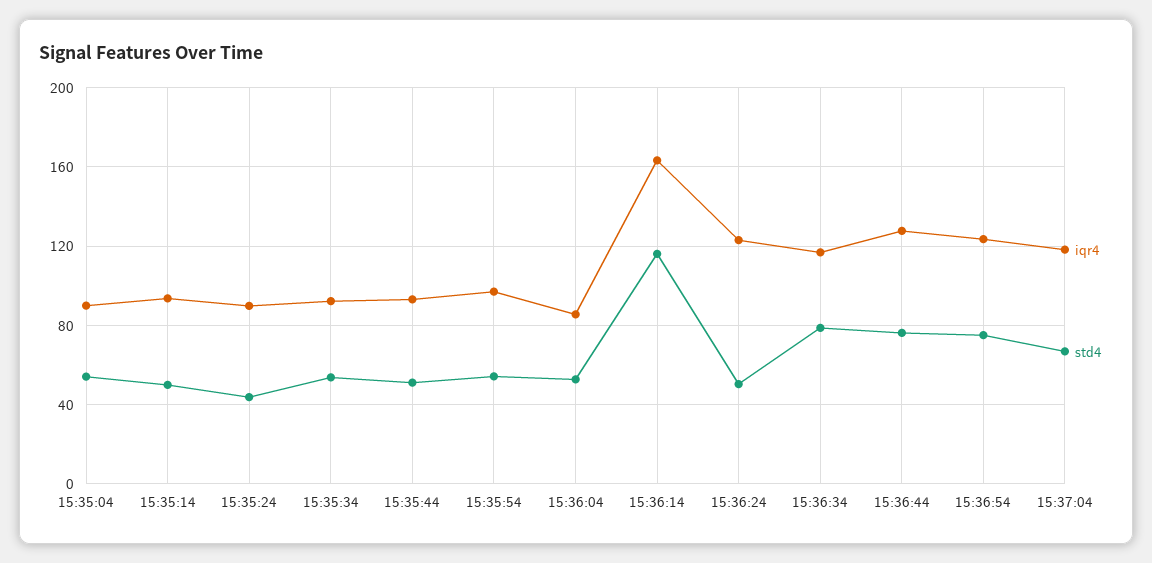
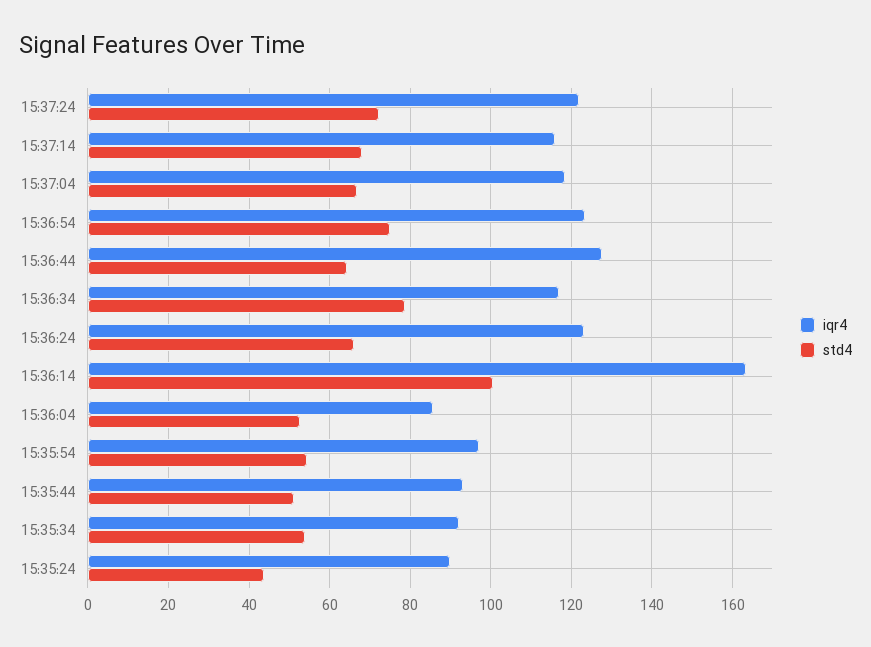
iqr4, 15:35:04: 90 -> none
std4, 15:35:04: 55 -> none
iqr4, 15:35:14: 95 -> none
std4, 15:35:14: 50 -> none
std4, 15:36:14: 115 -> 100
std4, 15:36:24: 50 -> 66
std4, 15:36:44: 75 -> 64
iqr4, 15:37:24: none -> 122
std4, 15:37:24: none -> 72
iqr4, 15:37:14: none -> 116
std4, 15:37:14: none -> 68

